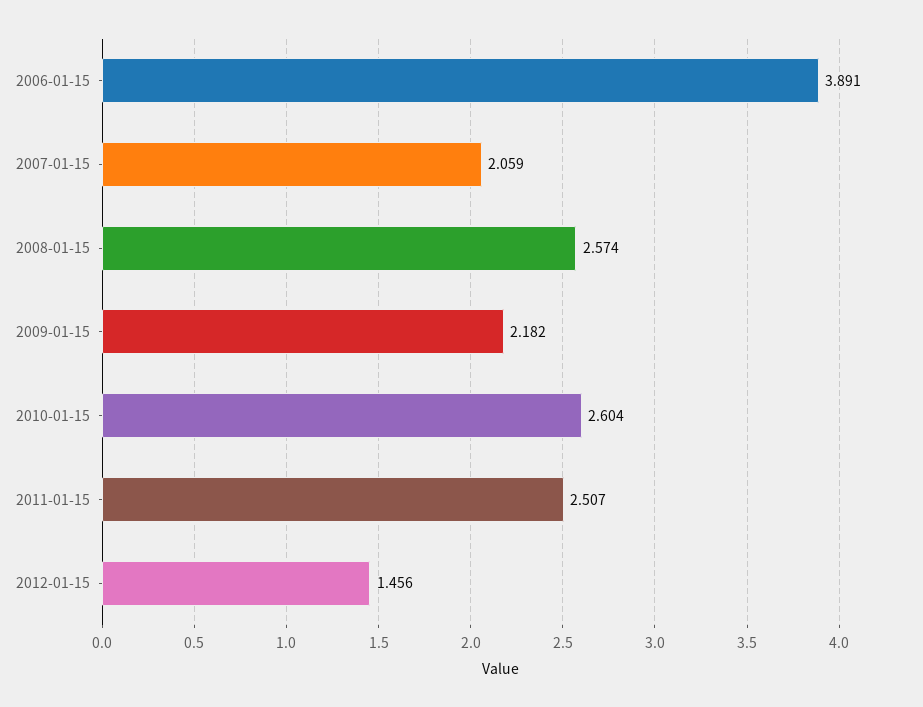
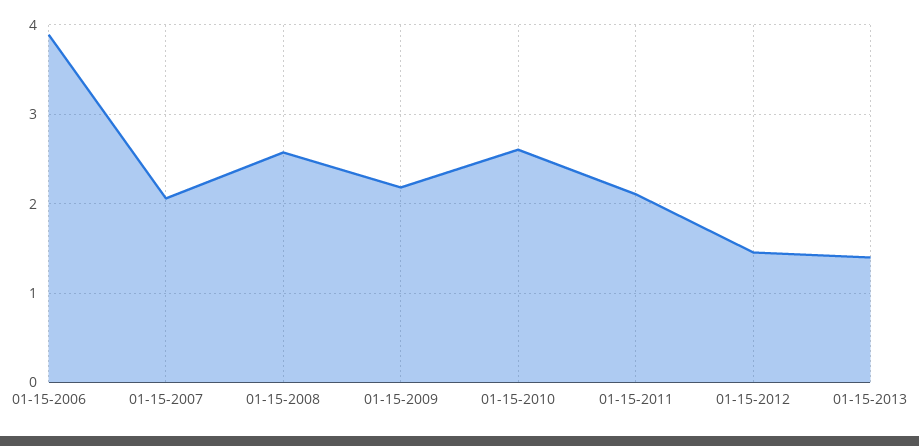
2011-01-15: 2.507 -> 2.1
01-15-2013: none -> 1.4

